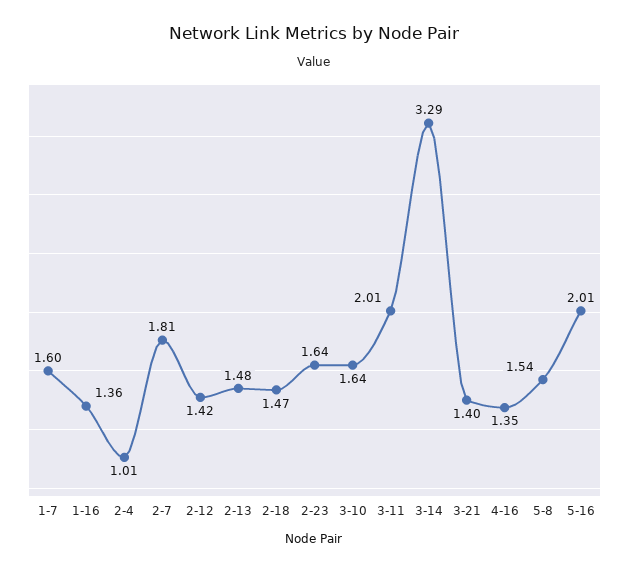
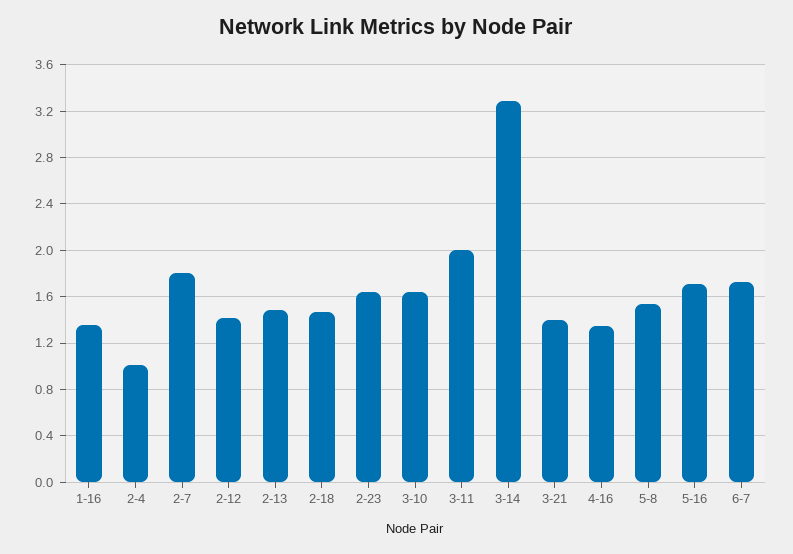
1-7: 1.6 -> none
5-16: 2.01 -> 1.7
6-7: none -> 1.7

